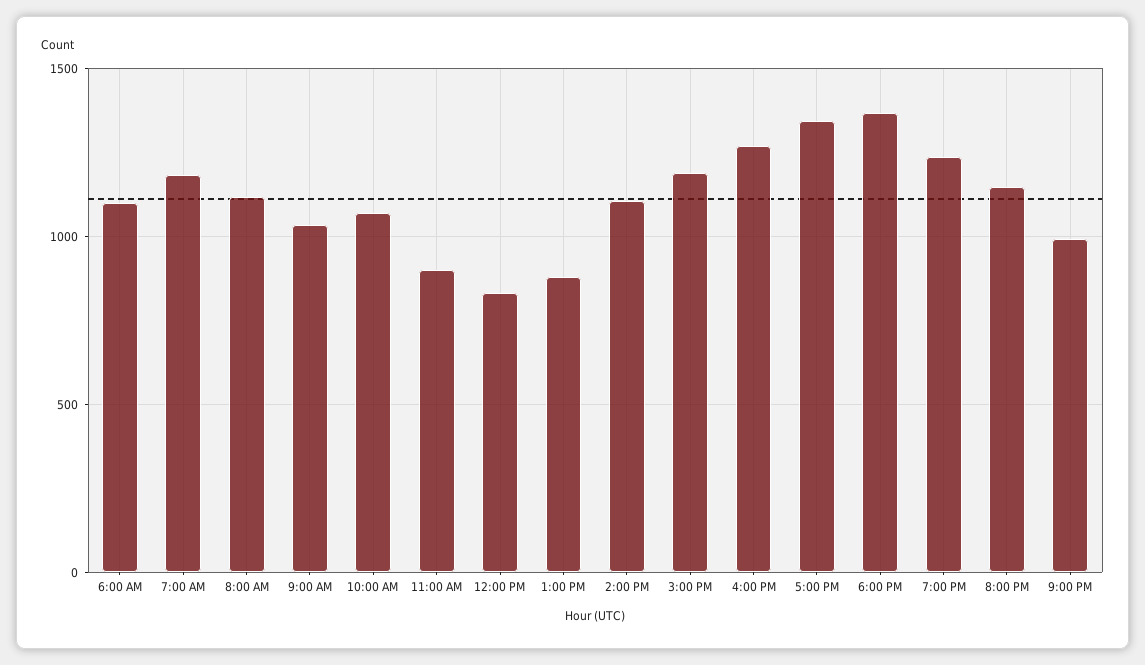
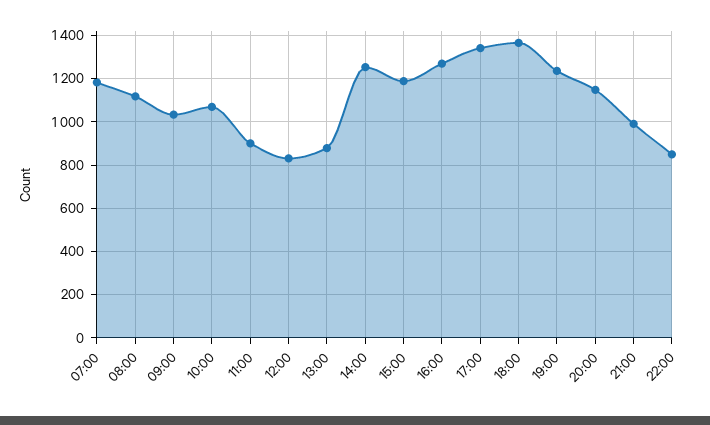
6:00 AM: 1100 -> none
2:00 PM: 1100 -> 1250
22:00: none -> 850

